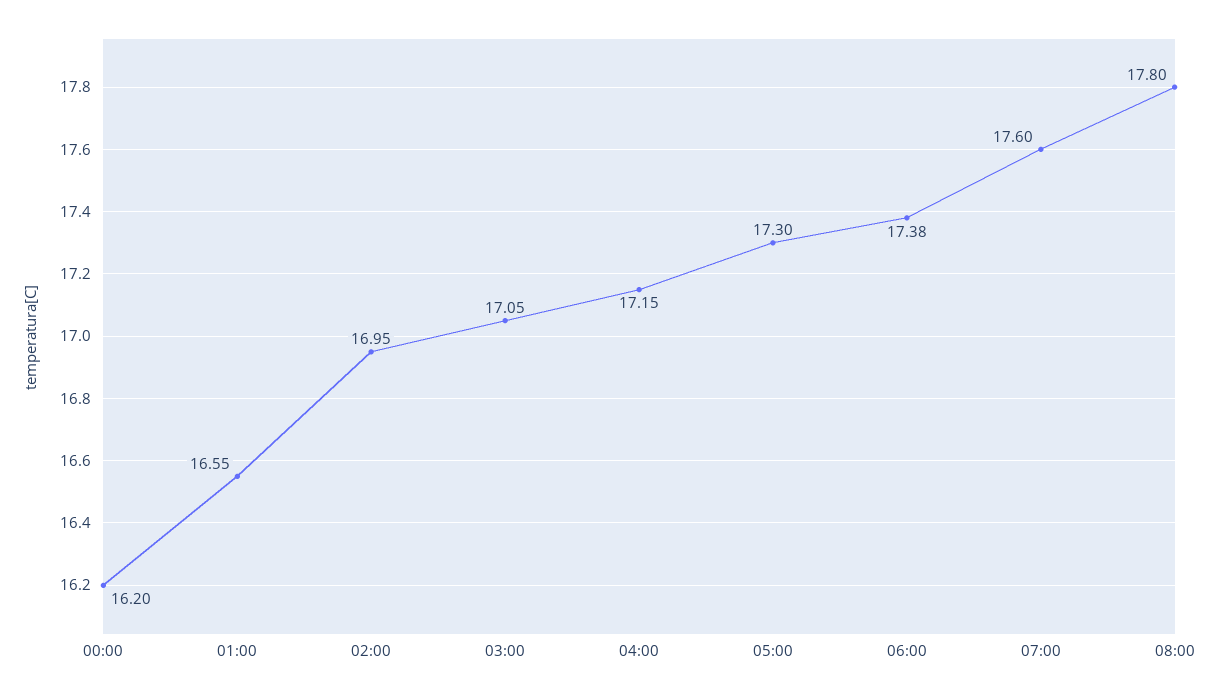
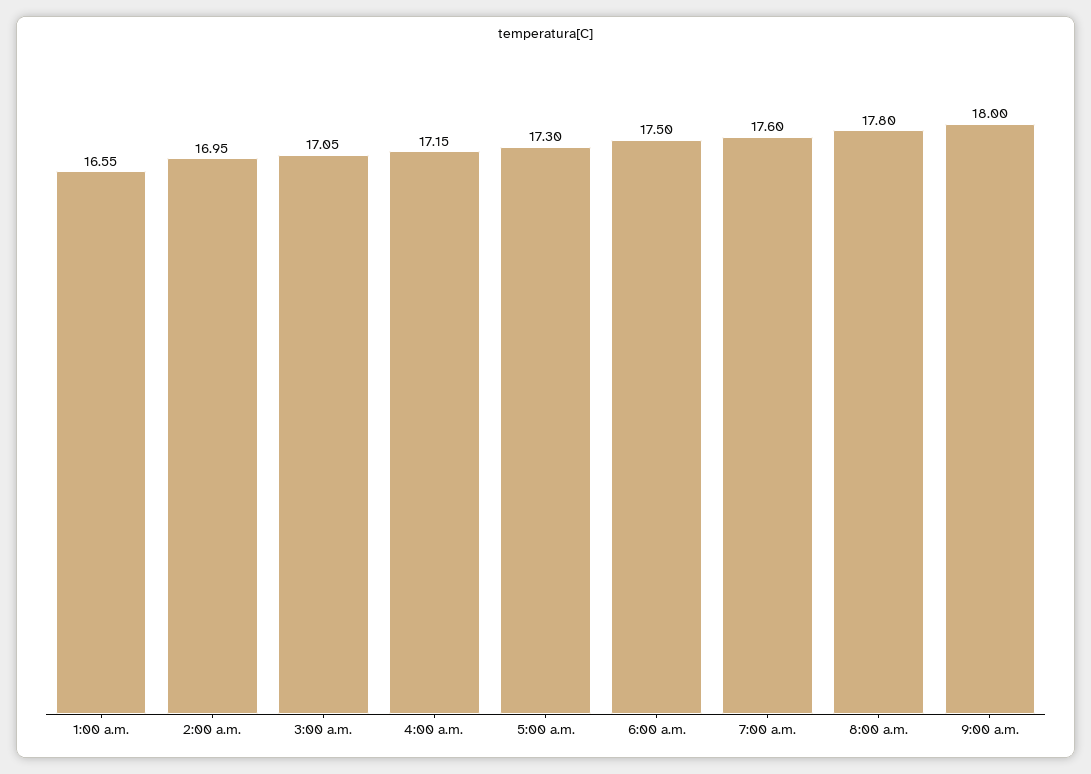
00:00: 16.2 -> none
06:00: 17.38 -> 17.5
9:00 a.m.: none -> 18

